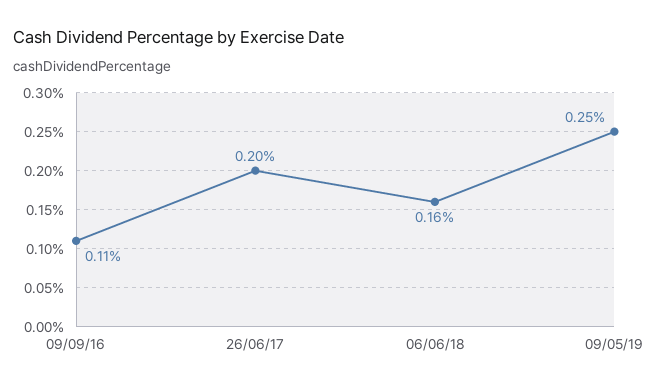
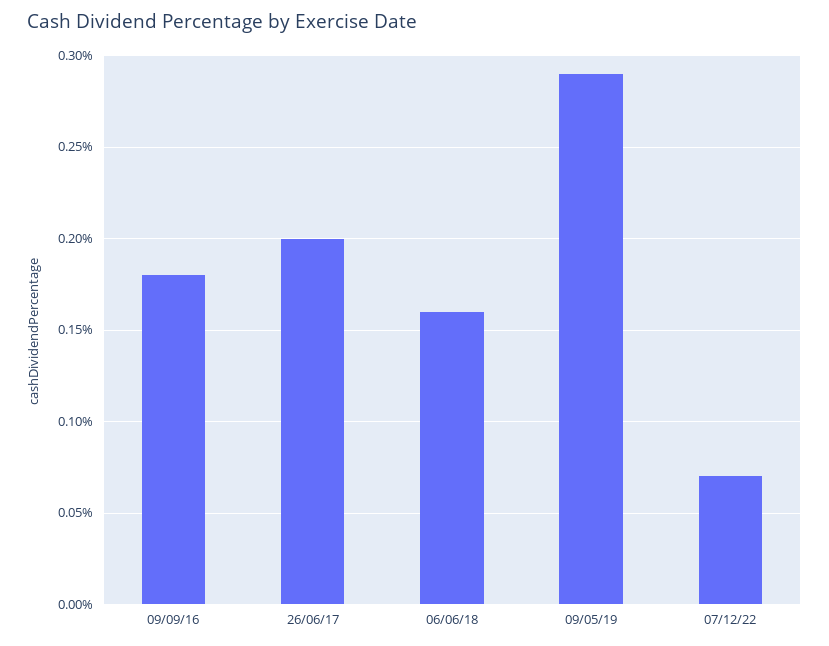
09/09/16: 0.11 -> 0.18
09/05/19: 0.25 -> 0.29
07/12/22: none -> 0.07

